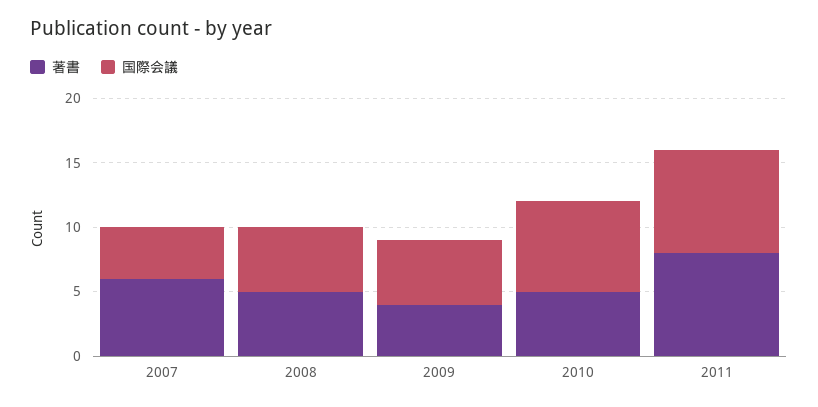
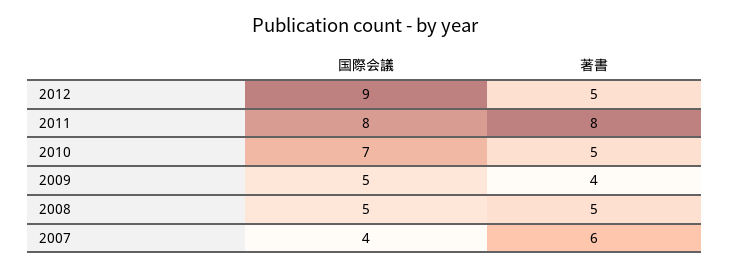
国際会議, 2012: none -> 9
著書, 2012: none -> 5

